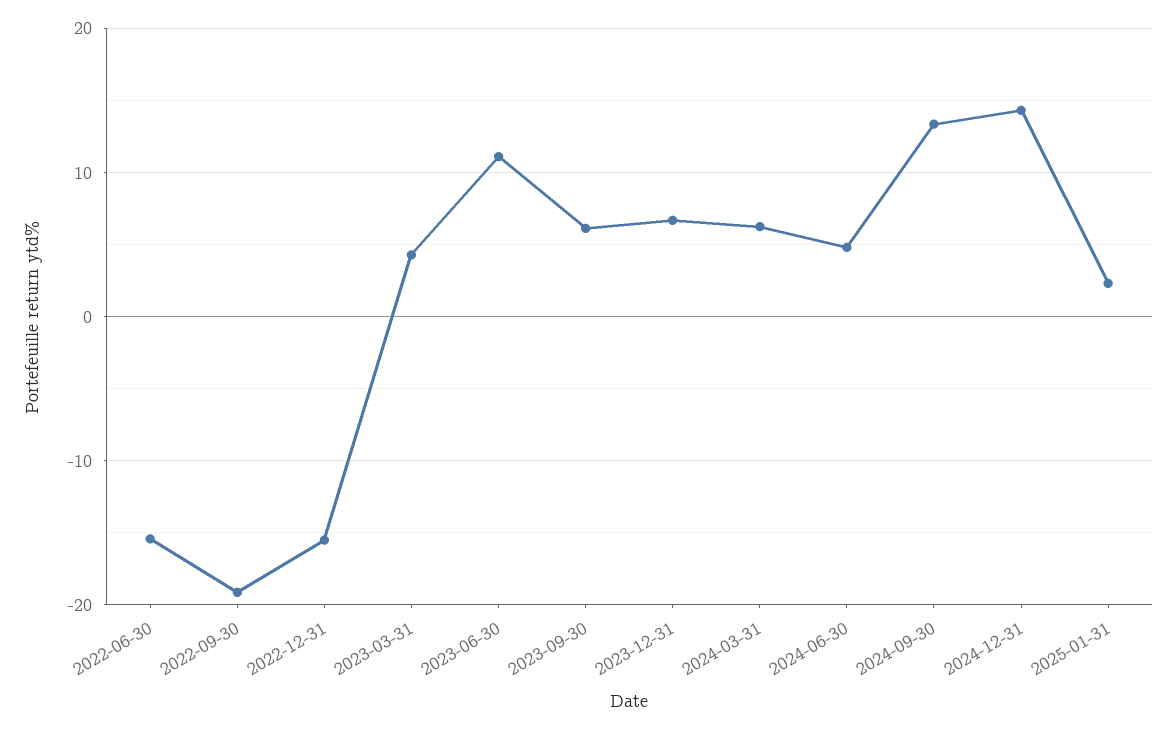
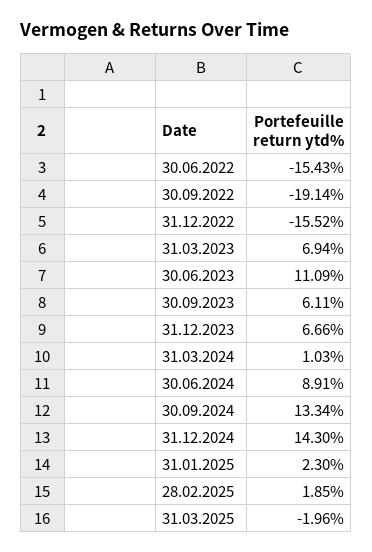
2023-03-31: 4 -> 6.94
2024-03-31: 6 -> 1.03
2024-06-30: 5 -> 8.91
28.02.2025: none -> 1.85
31.03.2025: none -> -1.96

